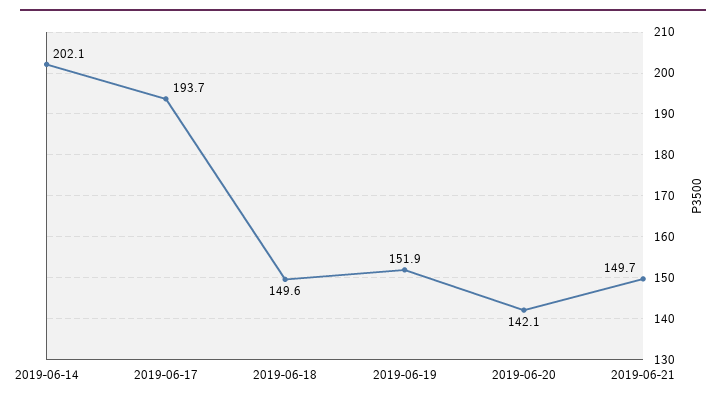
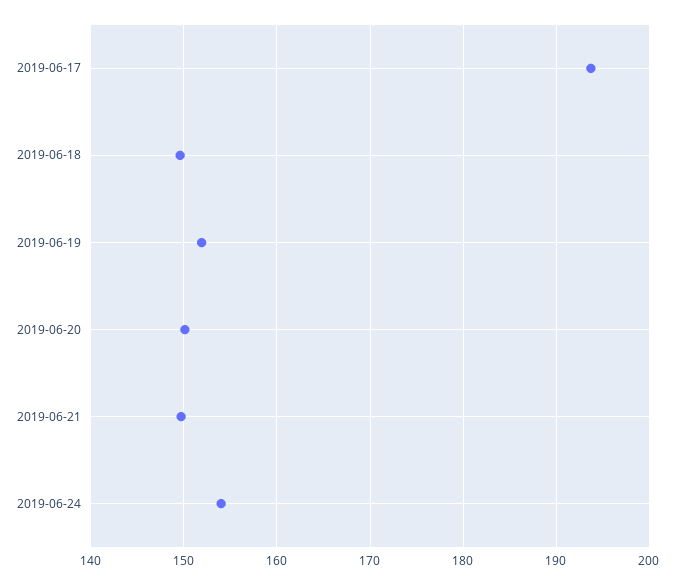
2019-06-14: 202.1 -> none
2019-06-20: 142.1 -> 150
2019-06-24: none -> 154

